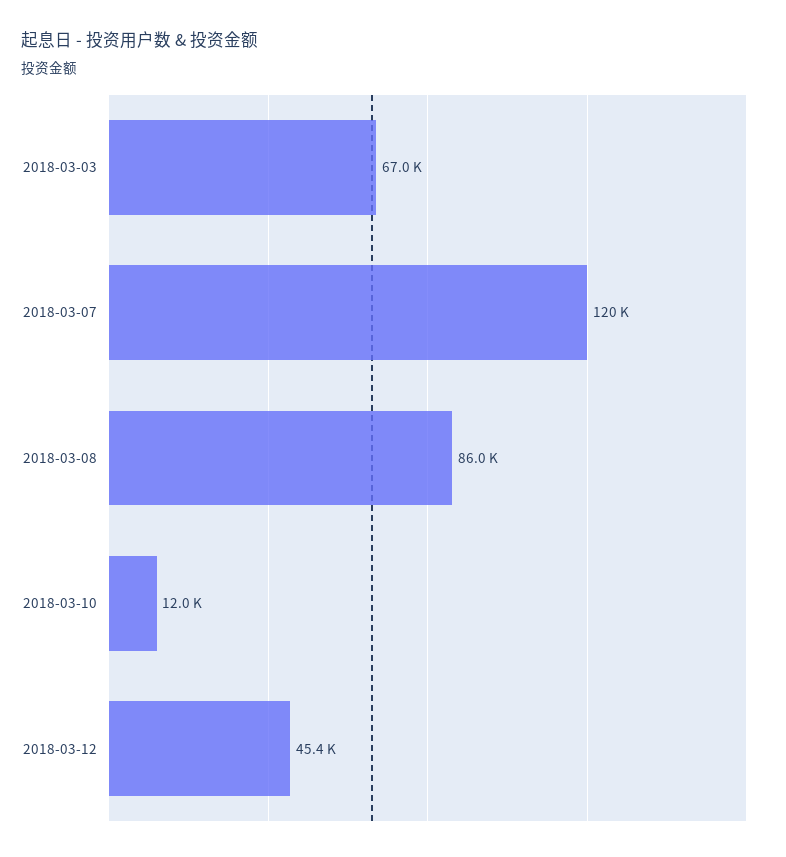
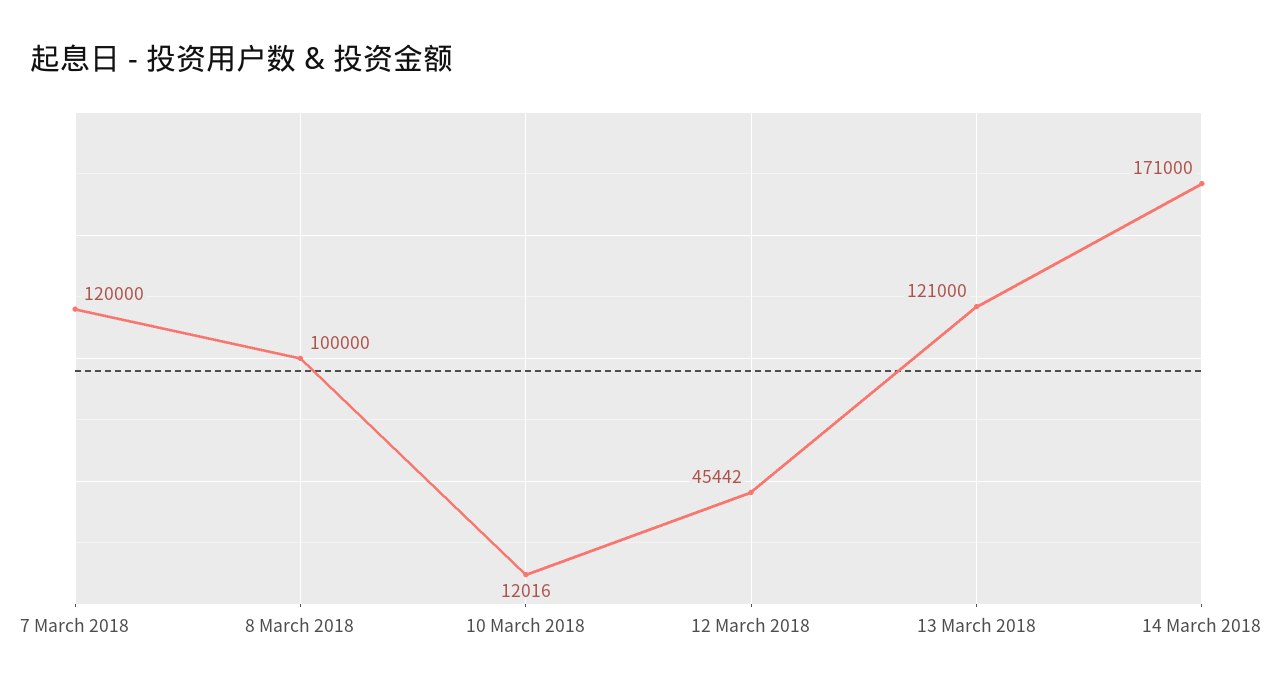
2018-03-03: 67000 -> none
2018-03-08: 86000 -> 100000
13 March 2018: none -> 121000
14 March 2018: none -> 171000

